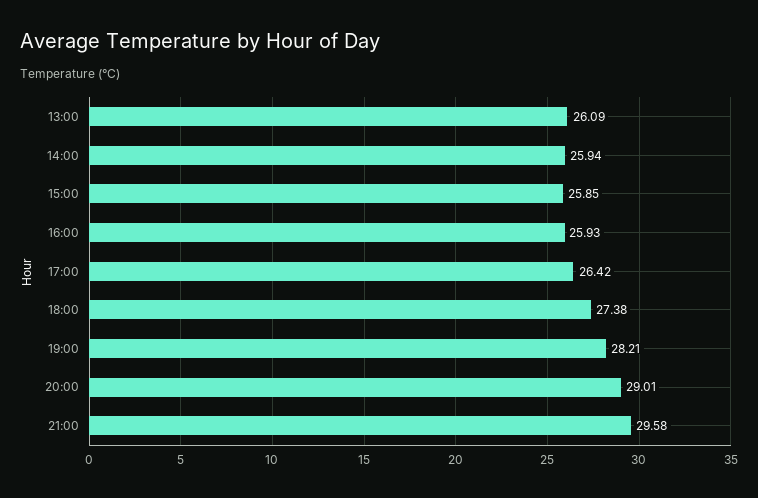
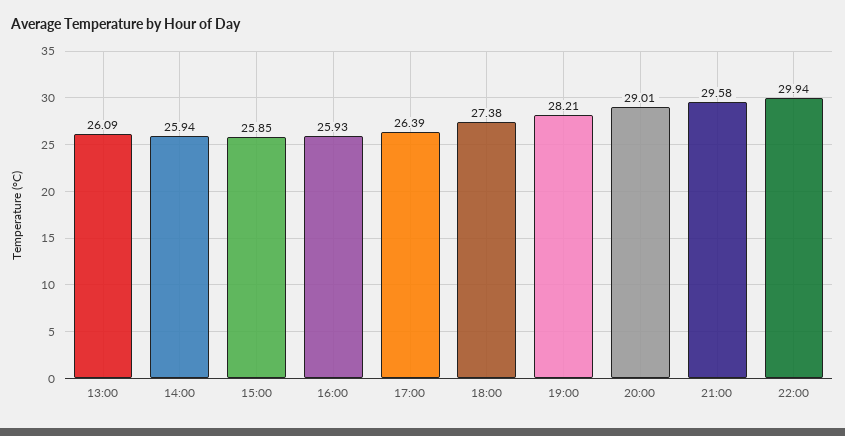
17:00: 26.42 -> 26.39
22:00: none -> 29.94

